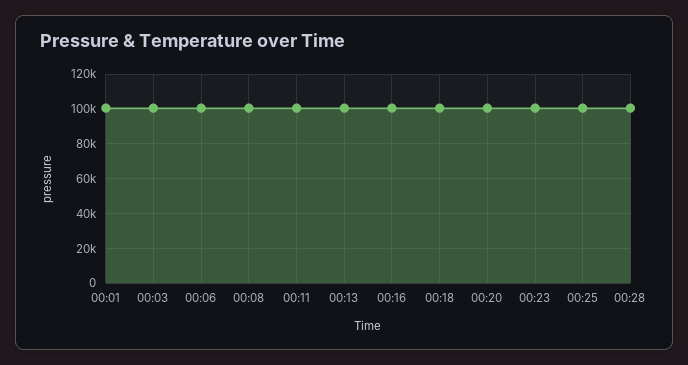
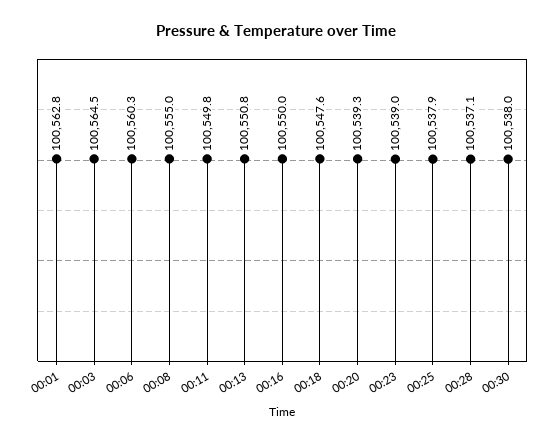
00:30: none -> 100538

